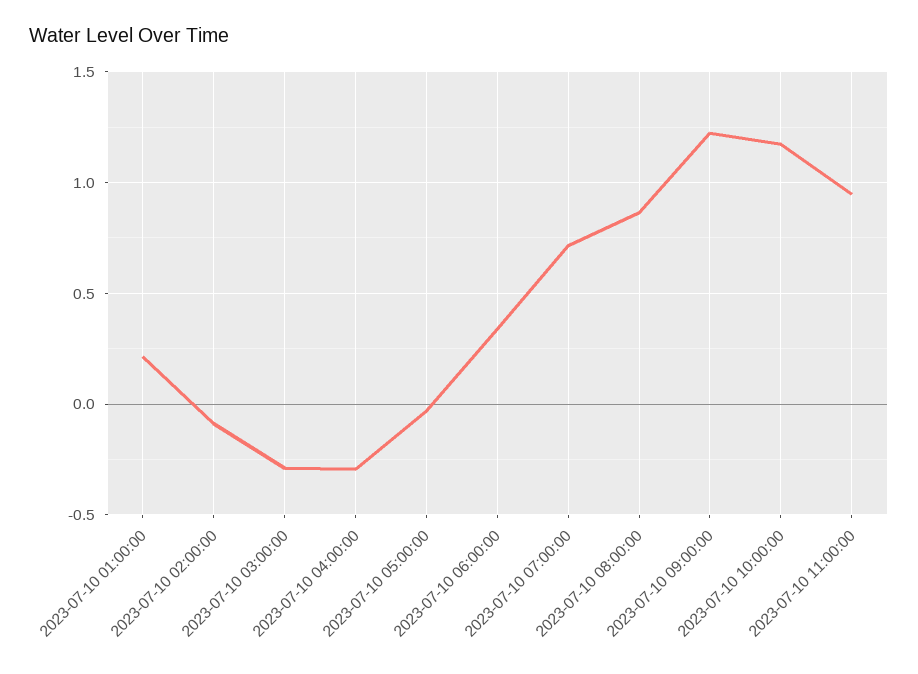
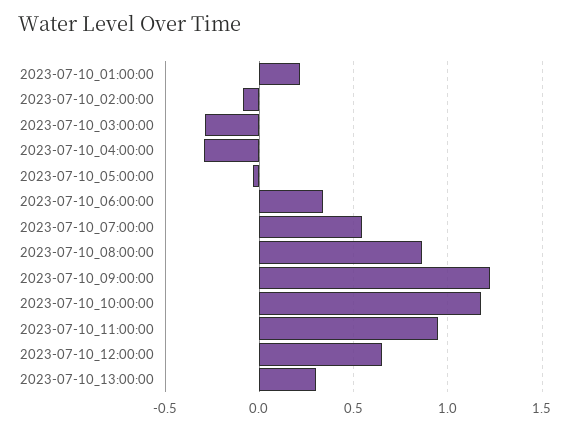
2023-07-10 07:00:00: 0.7 -> 0.55
2023-07-10_12:00:00: none -> 0.65
2023-07-10_13:00:00: none -> 0.3

